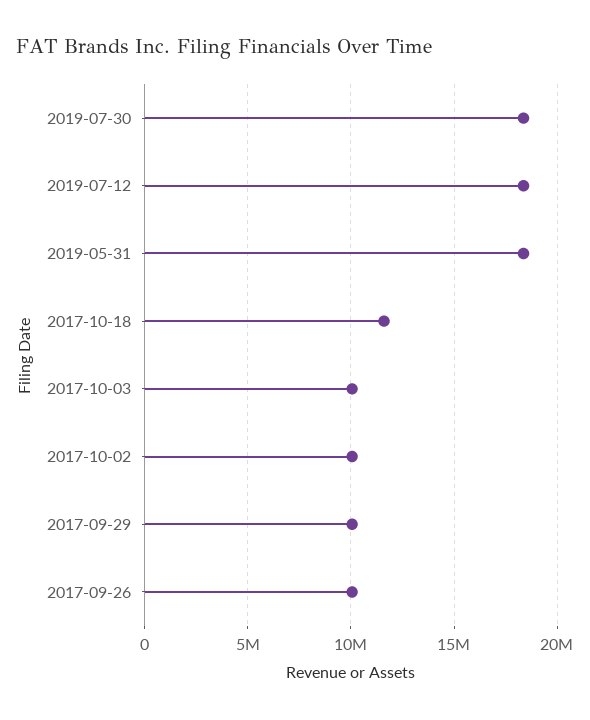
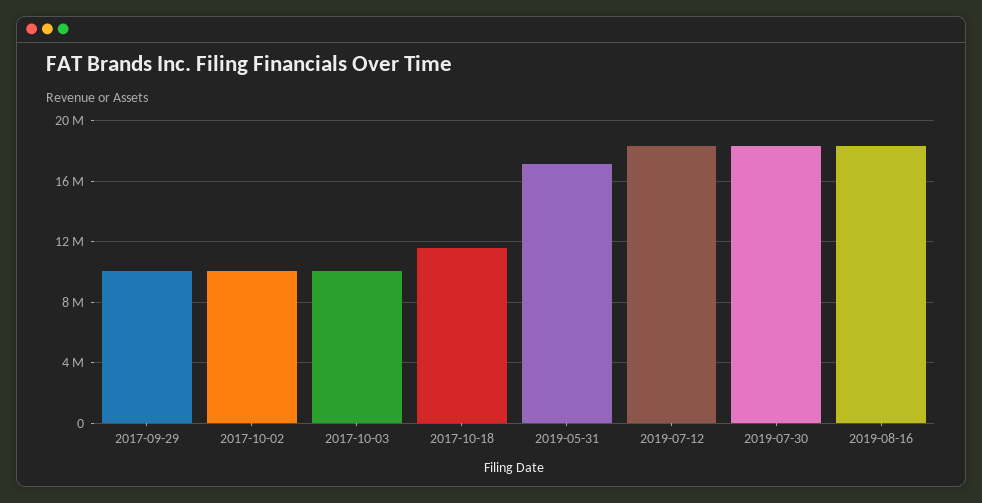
2019-05-31: 18500000 -> 17000000
2017-09-26: 10000000 -> none
2019-08-16: none -> 18500000

